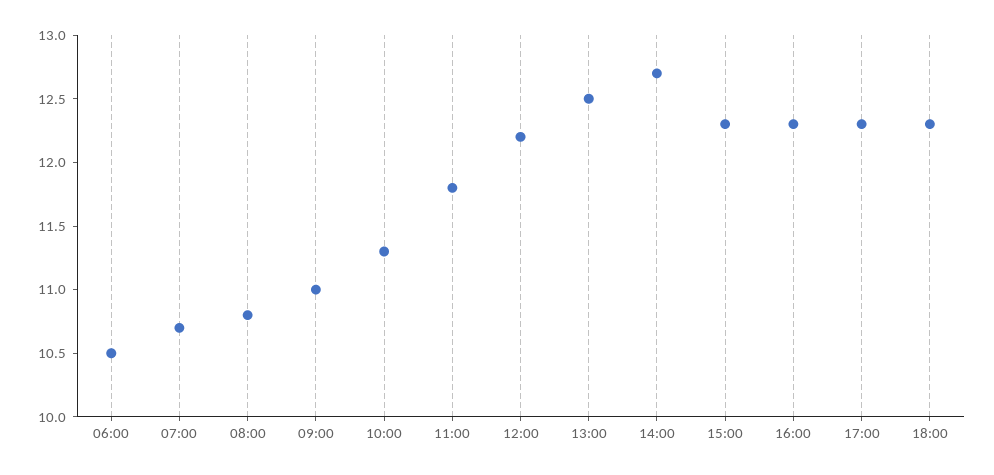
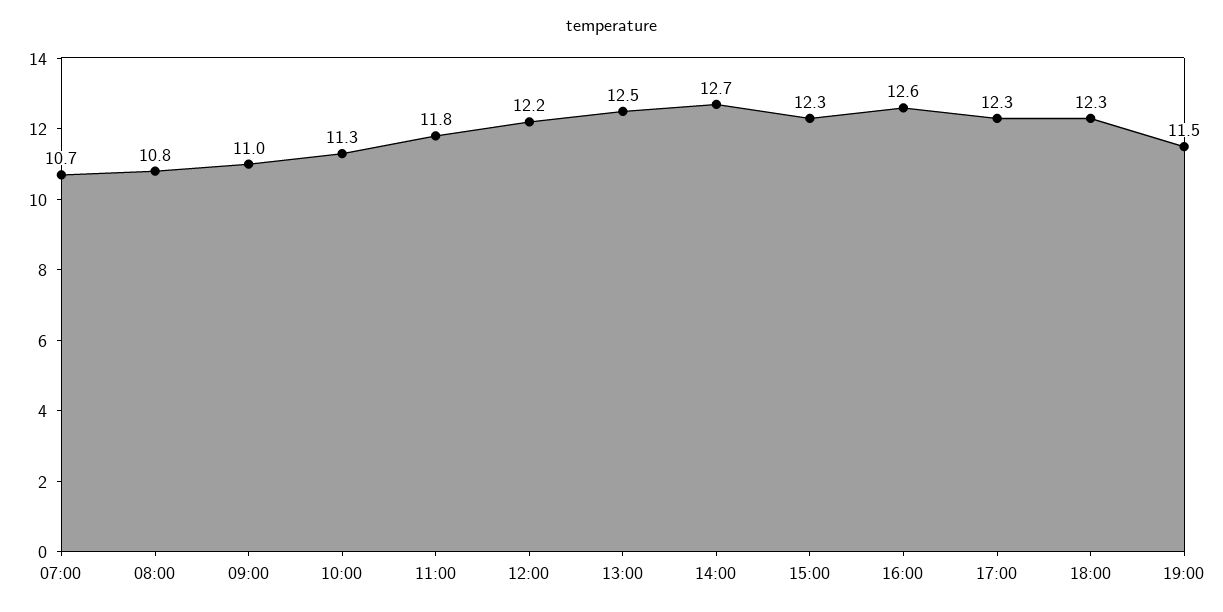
06:00: 10.5 -> none
16:00: 12.3 -> 12.6
19:00: none -> 11.5

